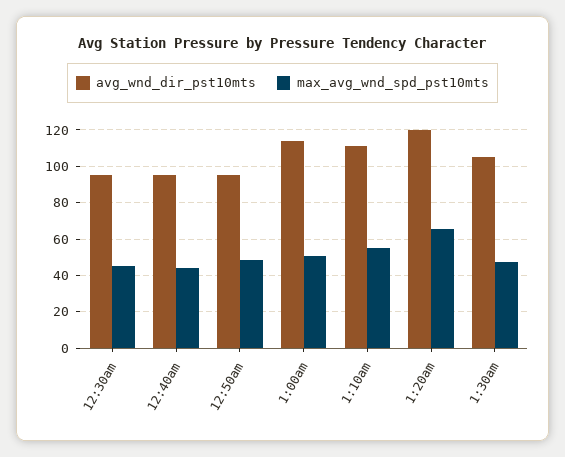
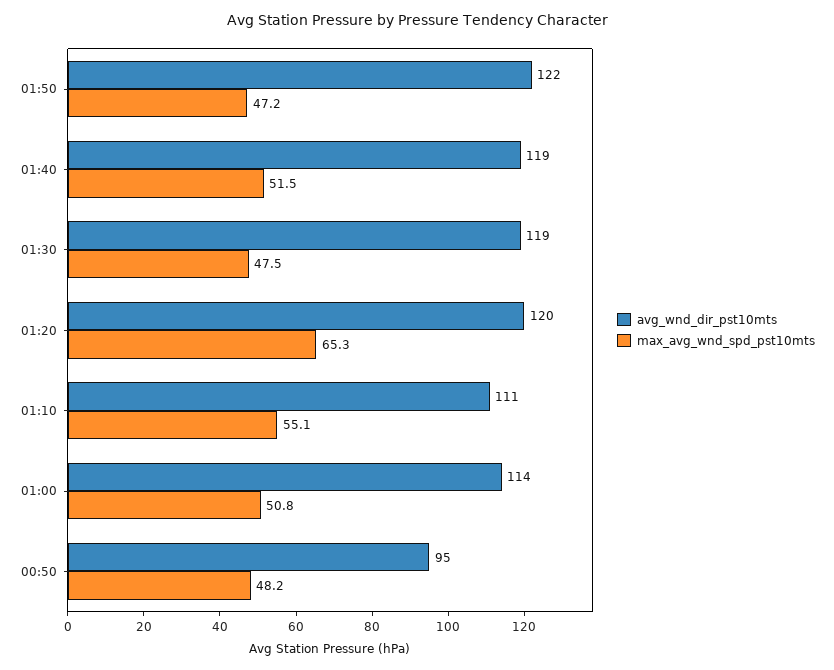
avg_wnd_dir_pst10mts, 12:30am: 95 -> none
max_avg_wnd_spd_pst10mts, 12:30am: 45 -> none
avg_wnd_dir_pst10mts, 12:40am: 95 -> none
max_avg_wnd_spd_pst10mts, 12:40am: 45 -> none
avg_wnd_dir_pst10mts, 1:30am: 105 -> 119
avg_wnd_dir_pst10mts, 01:50: none -> 122
max_avg_wnd_spd_pst10mts, 01:50: none -> 47.2
avg_wnd_dir_pst10mts, 01:40: none -> 119
max_avg_wnd_spd_pst10mts, 01:40: none -> 51.5

